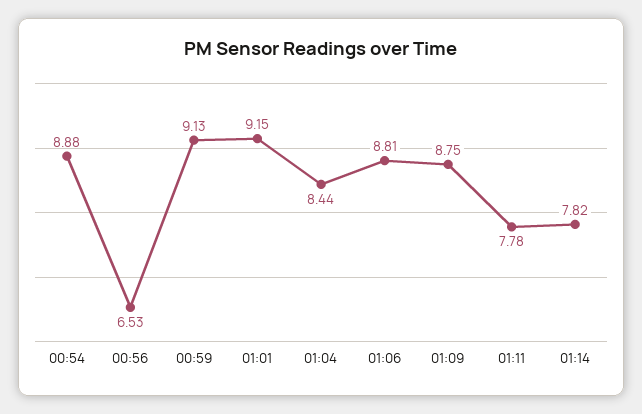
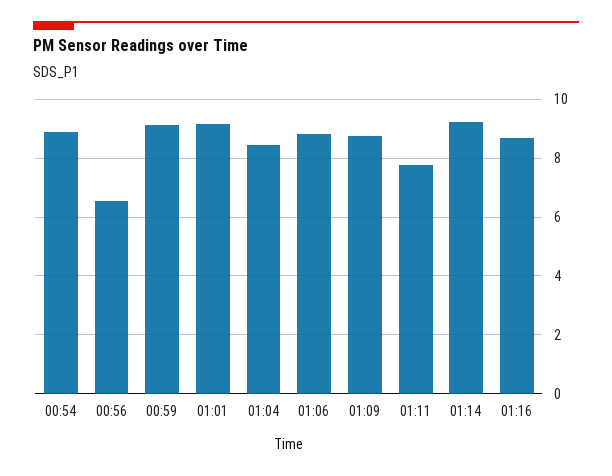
01:14: 7.82 -> 9.25
01:16: none -> 8.75

